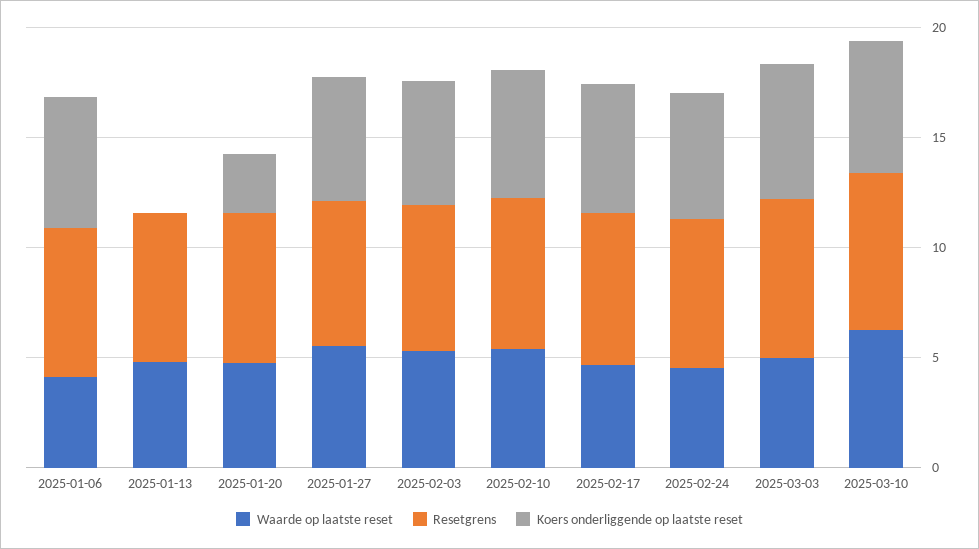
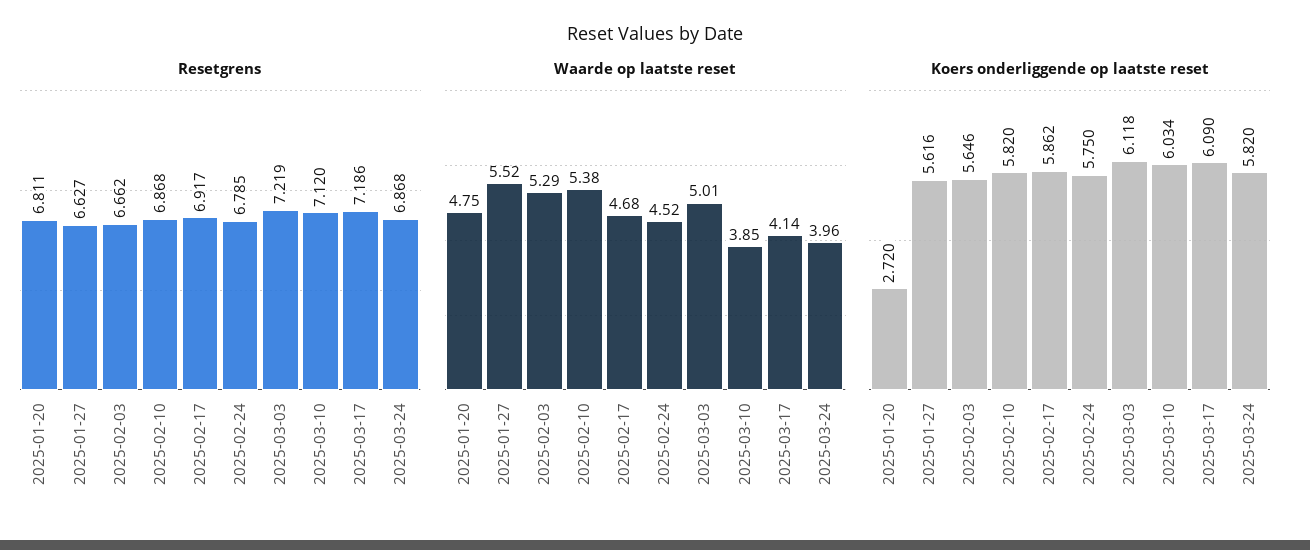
Waarde op laatste reset, 2025-01-06: 4 -> none
Resetgrens, 2025-01-06: 7 -> none
Koers onderliggende op laatste reset, 2025-01-06: 6 -> none
Waarde op laatste reset, 2025-01-13: 5 -> none
Resetgrens, 2025-01-13: 7 -> none
Koers onderliggende op laatste reset, 2025-01-13: 0 -> none
Waarde op laatste reset, 2025-03-10: 6 -> 3.85
Resetgrens, 2025-03-17: none -> 7.186
Resetgrens, 2025-03-24: none -> 6.868
Waarde op laatste reset, 2025-03-17: none -> 4.14
Waarde op laatste reset, 2025-03-24: none -> 3.96
Koers onderliggende op laatste reset, 2025-03-17: none -> 6.09
Koers onderliggende op laatste reset, 2025-03-24: none -> 5.82

